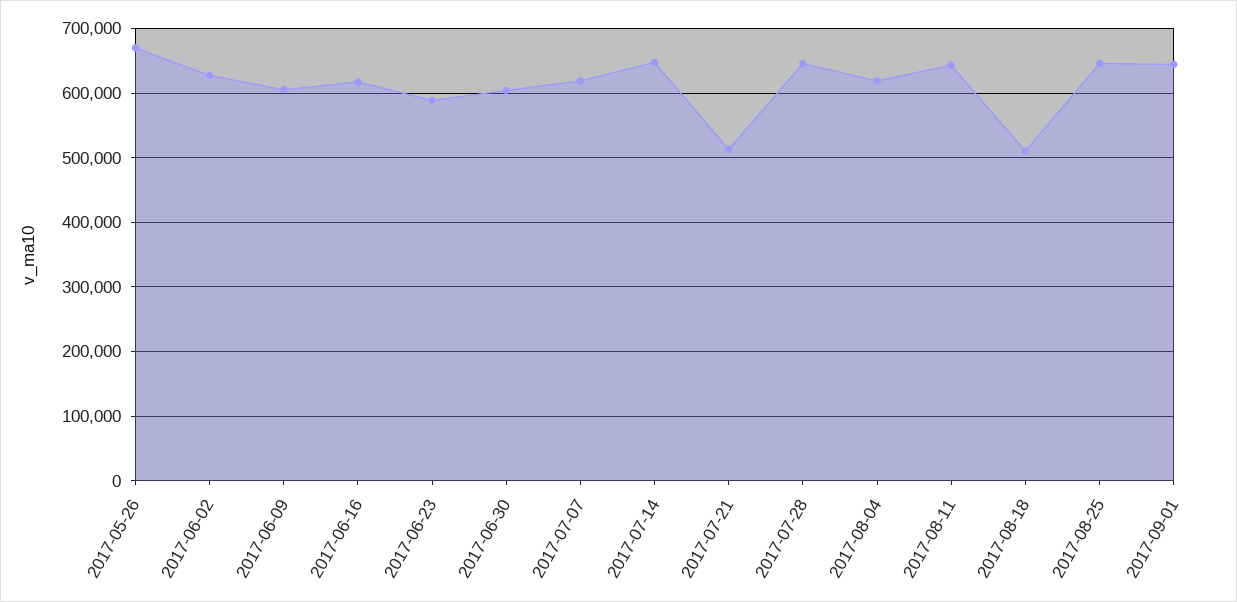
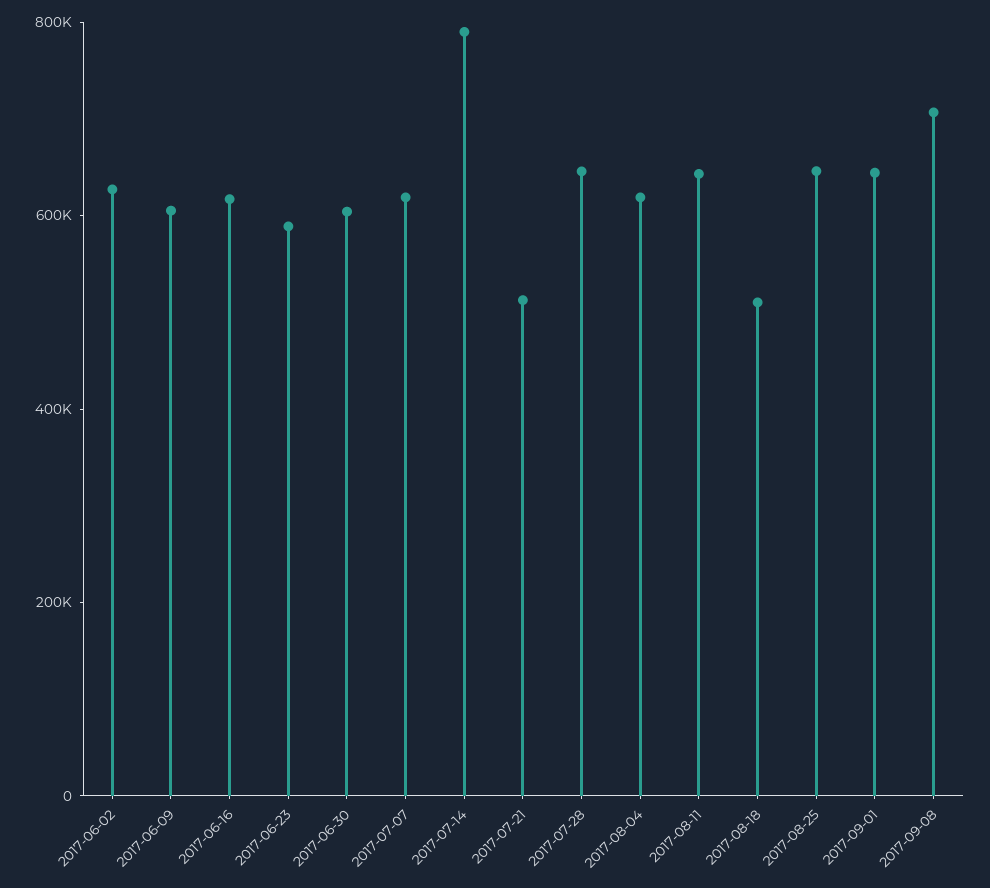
2017-05-26: 670000 -> none
2017-07-14: 650000 -> 800000
2017-09-08: none -> 700000

